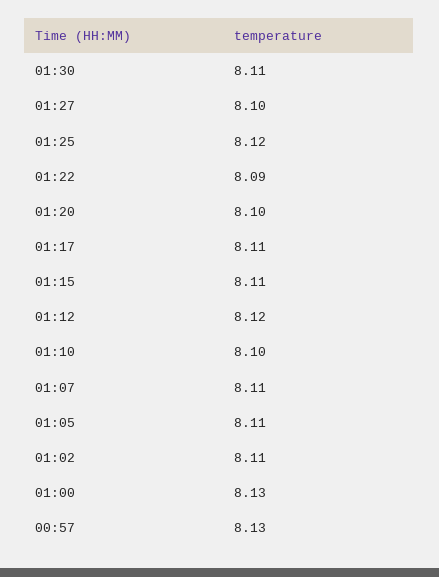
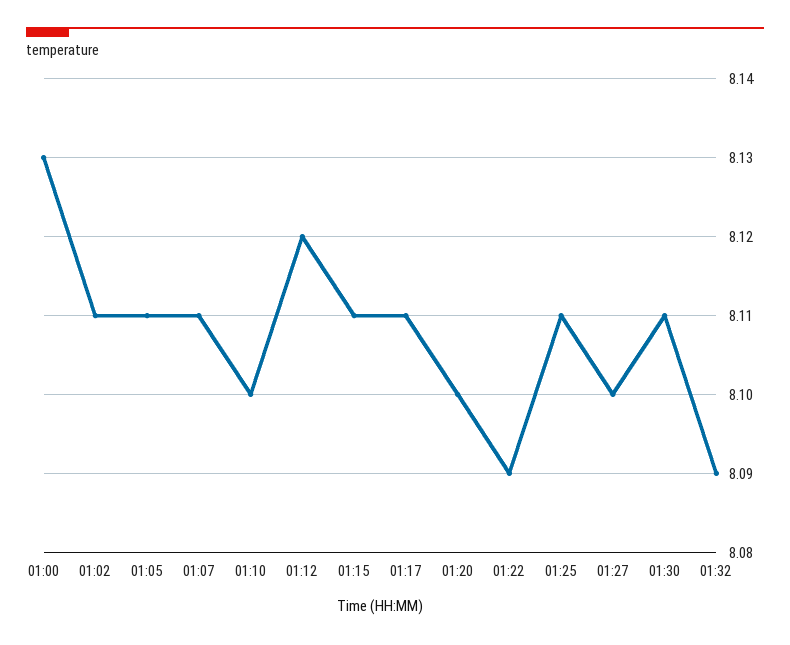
01:25: 8.12 -> 8.11
00:57: 8.13 -> none
01:32: none -> 8.09

